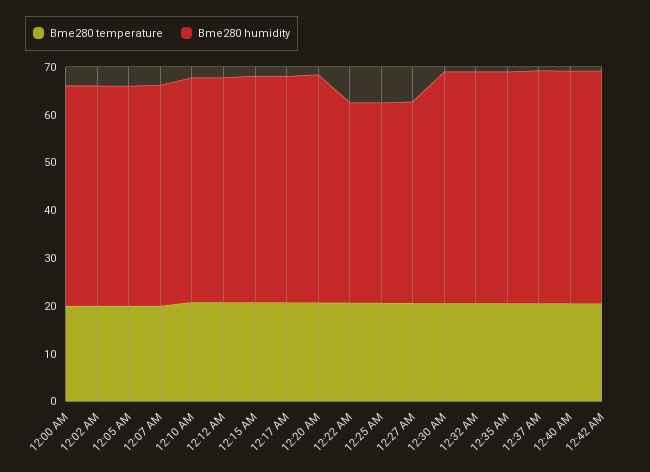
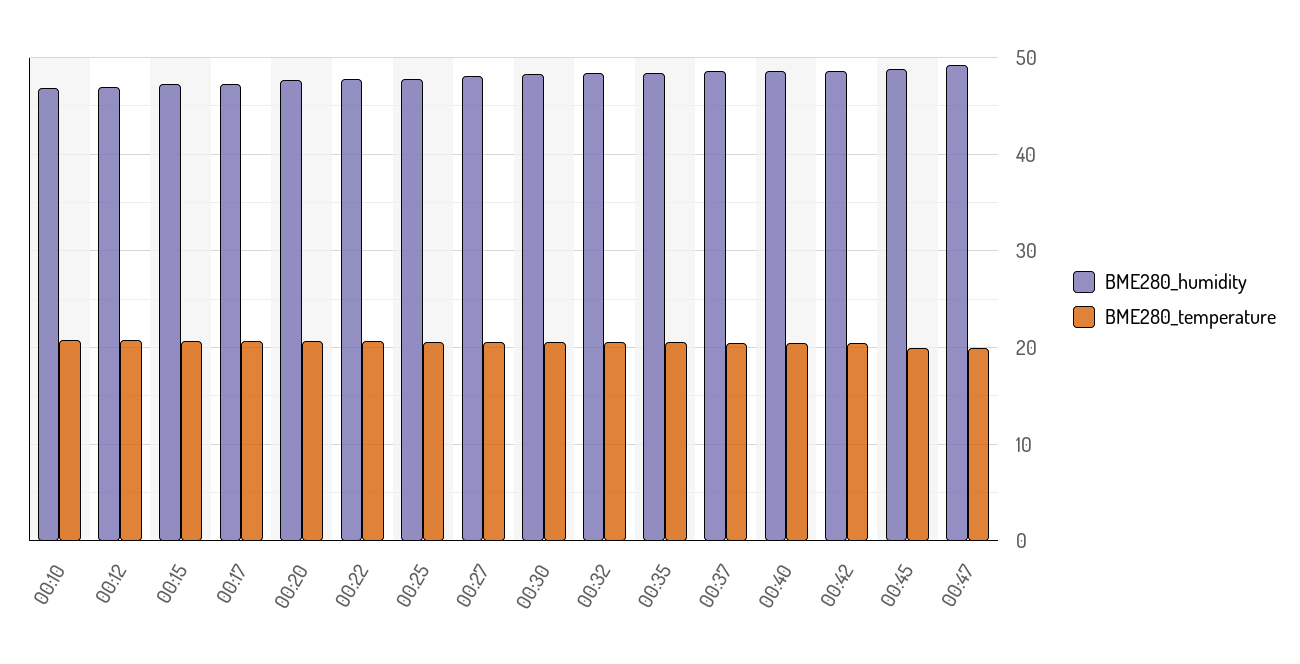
Bme280 temperature, 12:00 AM: 20 -> none
Bme280 humidity, 12:00 AM: 46 -> none
Bme280 temperature, 12:02 AM: 20 -> none
Bme280 humidity, 12:02 AM: 46 -> none
Bme280 temperature, 12:05 AM: 20 -> none
Bme280 humidity, 12:05 AM: 46 -> none
Bme280 temperature, 12:07 AM: 20 -> none
Bme280 humidity, 12:07 AM: 46 -> none
Bme280 humidity, 12:22 AM: 42 -> 48
Bme280 humidity, 12:25 AM: 42 -> 48
Bme280 humidity, 12:27 AM: 42 -> 48
Bme280 humidity, 00:45: none -> 49
Bme280 temperature, 00:45: none -> 20
Bme280 humidity, 00:47: none -> 49
Bme280 temperature, 00:47: none -> 20

